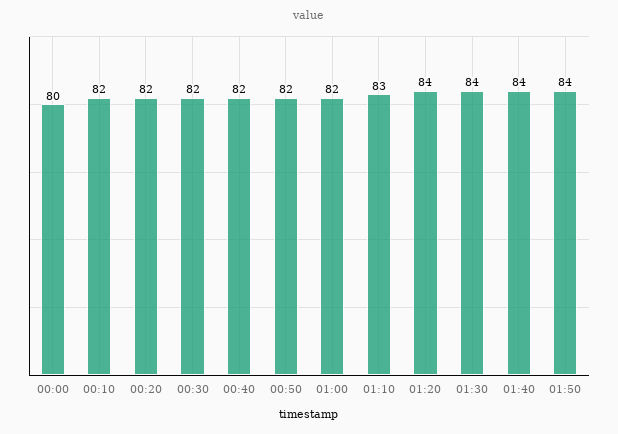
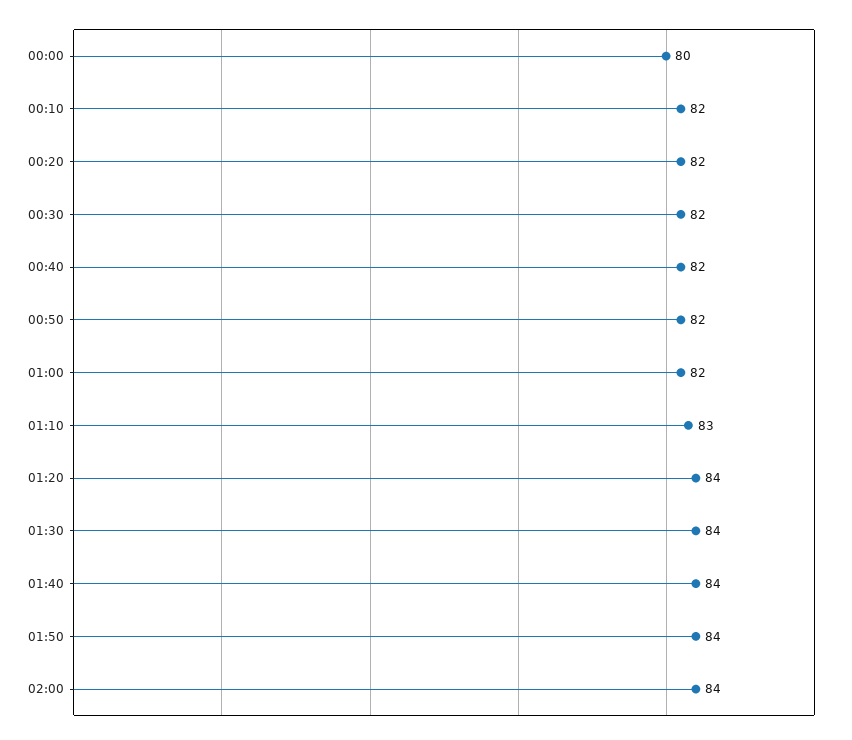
02:00: none -> 84

